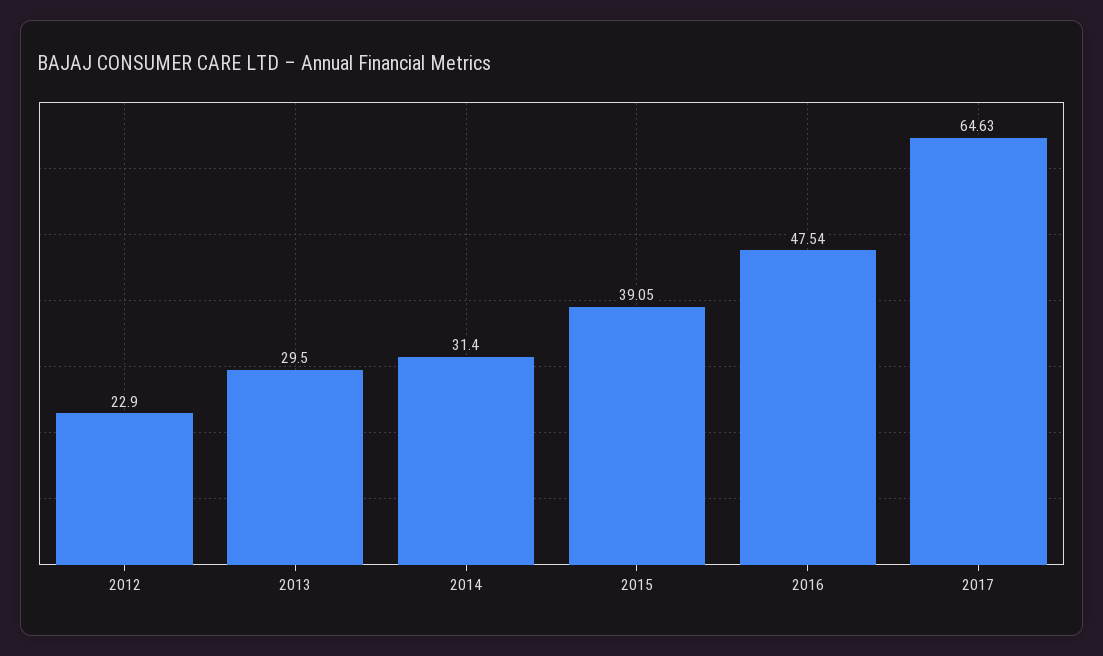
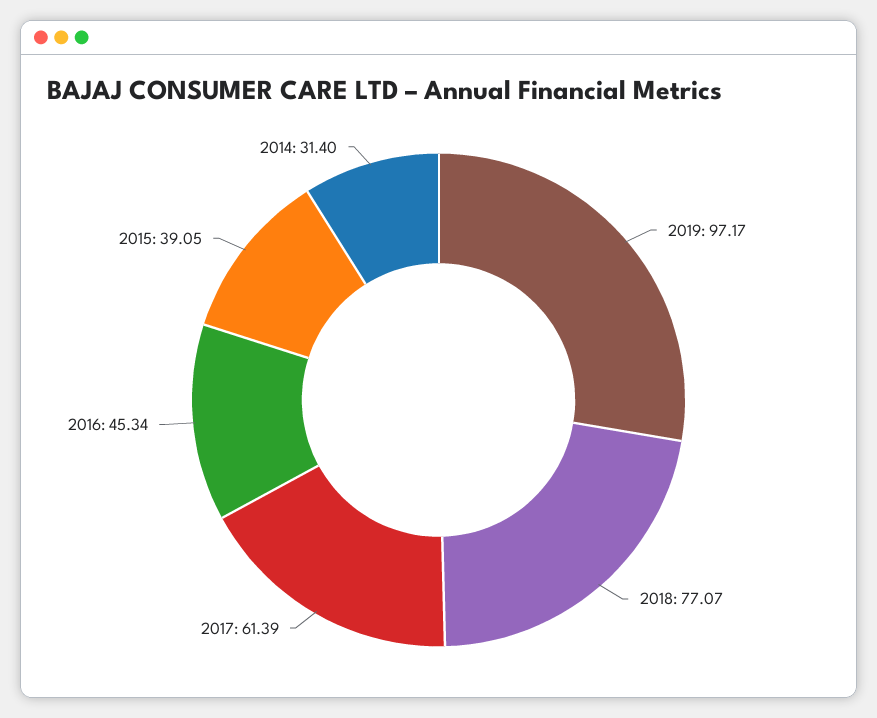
2012: 22.9 -> none
2013: 29.5 -> none
2016: 47.54 -> 45.34
2017: 64.63 -> 61.39
2019: none -> 97.17
2018: none -> 77.07

